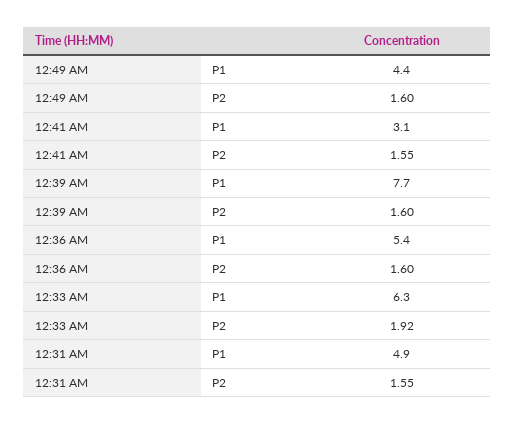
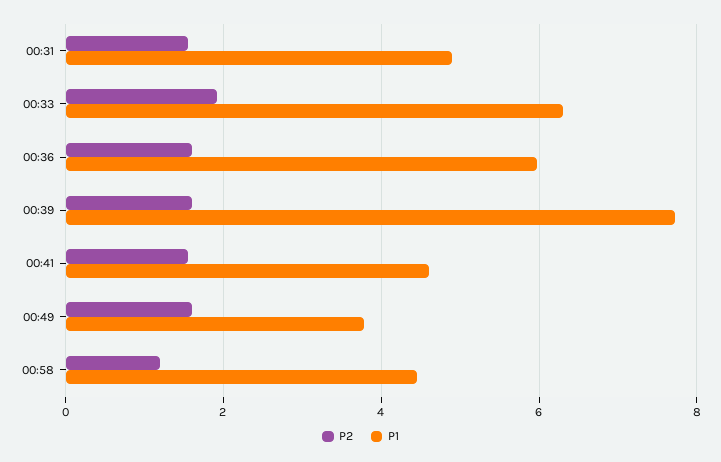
P1, 12:49 AM: 4.4 -> 3.8
P1, 12:41 AM: 3.1 -> 4.6
P1, 12:36 AM: 5.4 -> 6
P2, 00:58: none -> 1.2
P1, 00:58: none -> 4.4

